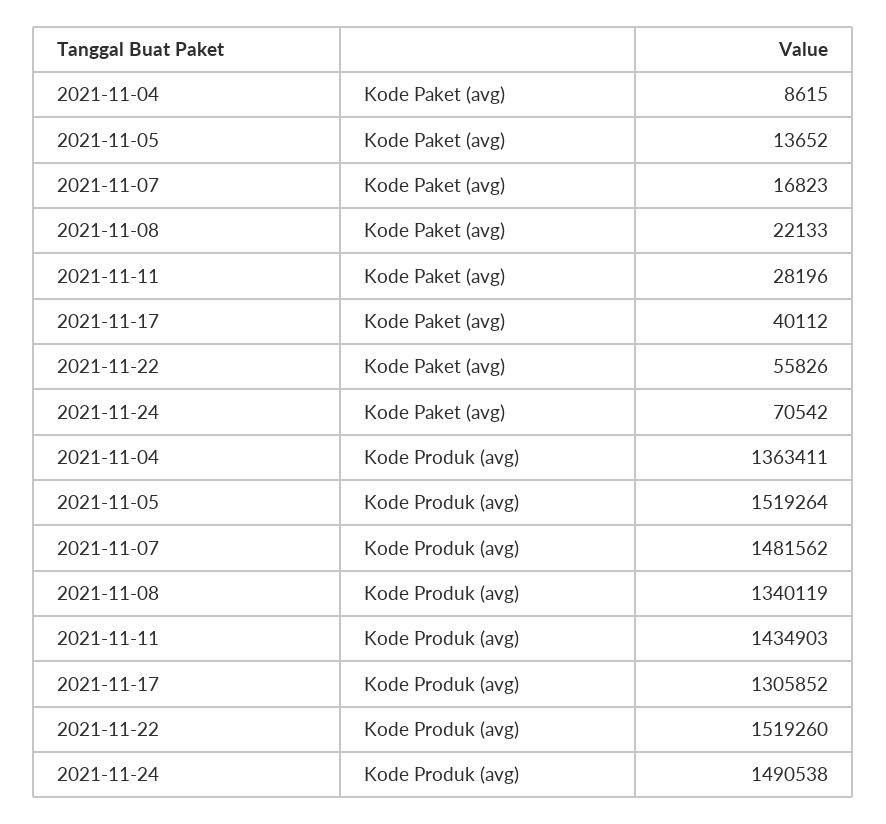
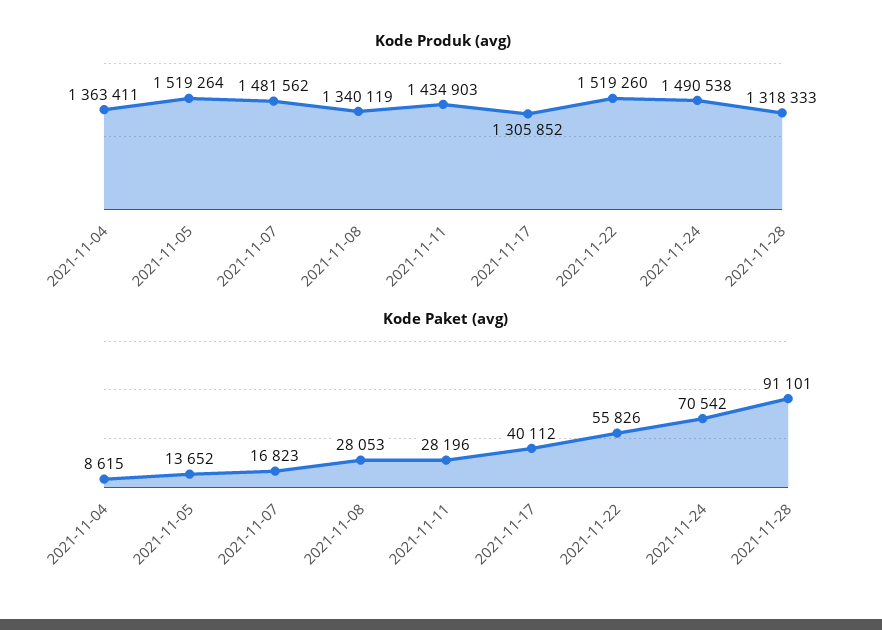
Kode Paket (avg), 2021-11-08: 22133 -> 28053
Kode Produk (avg), 2021-11-28: none -> 1318333
Kode Paket (avg), 2021-11-28: none -> 91101

